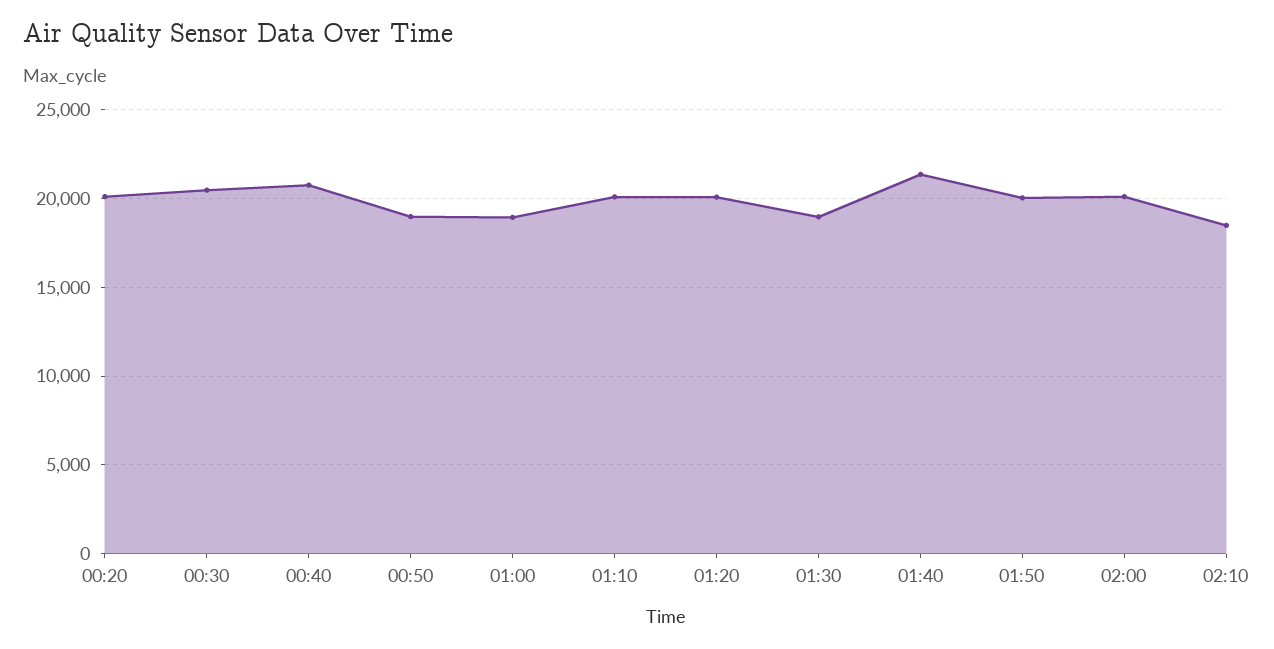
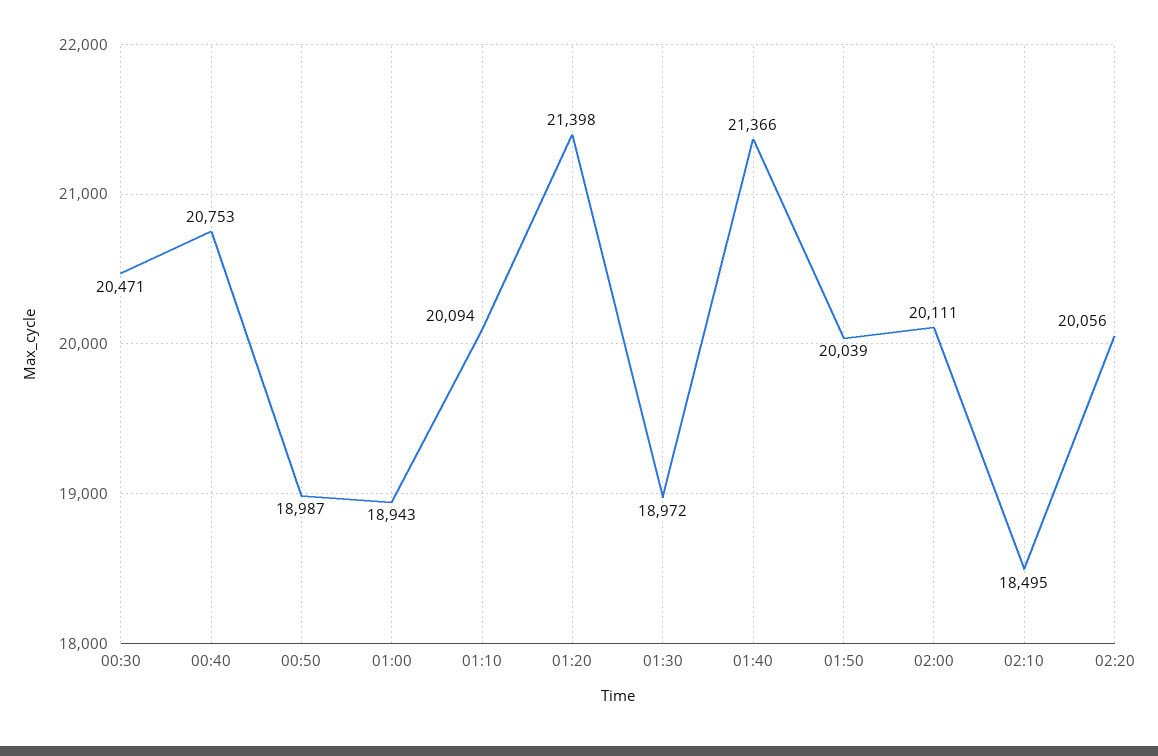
00:20: 20000 -> none
01:20: 20000 -> 21398
02:20: none -> 20056

